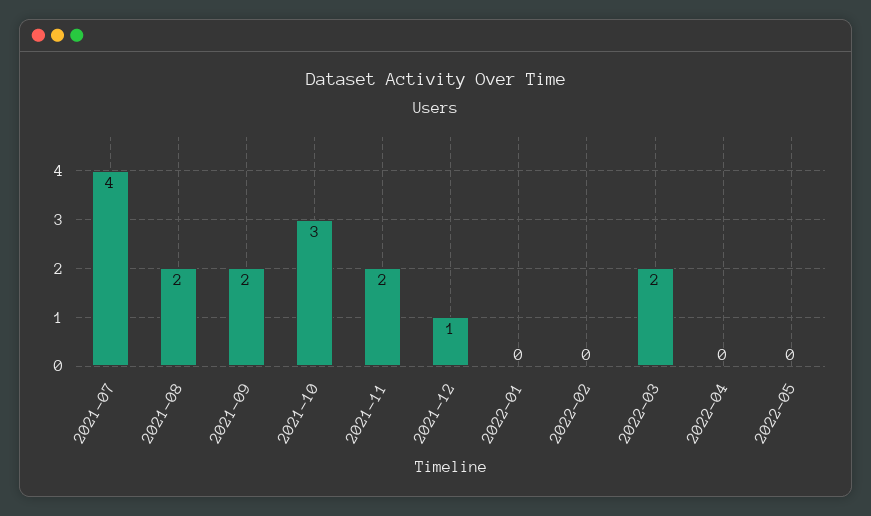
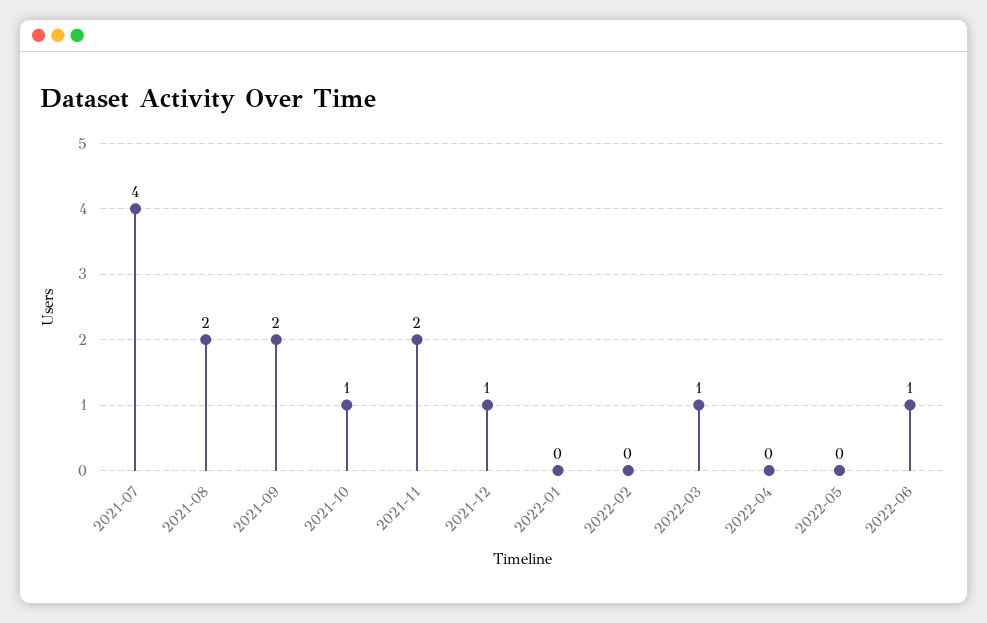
2021-10: 3 -> 1
2022-03: 2 -> 1
2022-06: none -> 1

